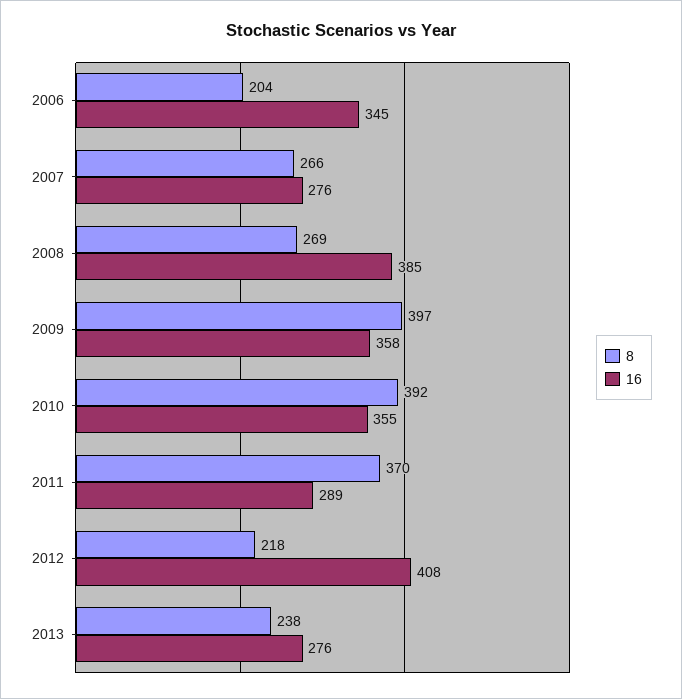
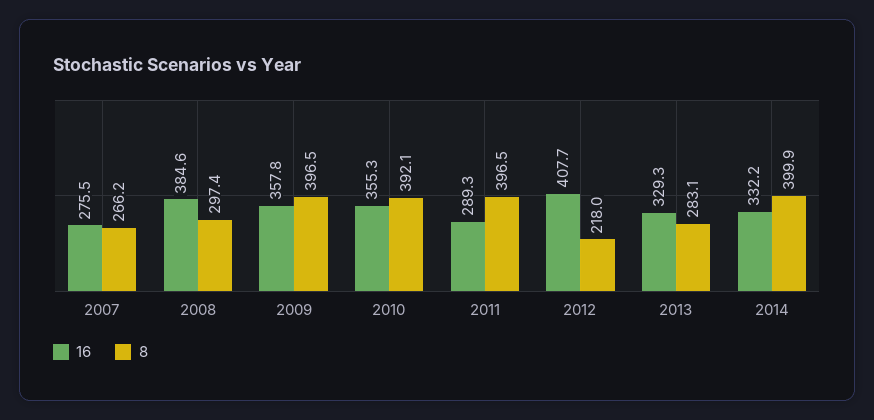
8, 2006: 204 -> none
16, 2006: 345 -> none
8, 2008: 269 -> 297.4
8, 2011: 370 -> 396.5
8, 2013: 238 -> 283.1
16, 2013: 276 -> 329.3
16, 2014: none -> 332.2
8, 2014: none -> 399.9

